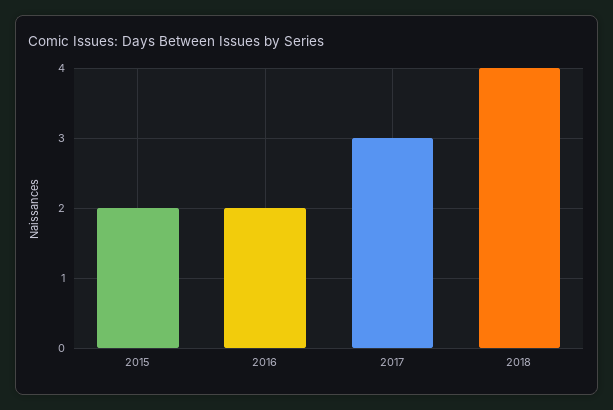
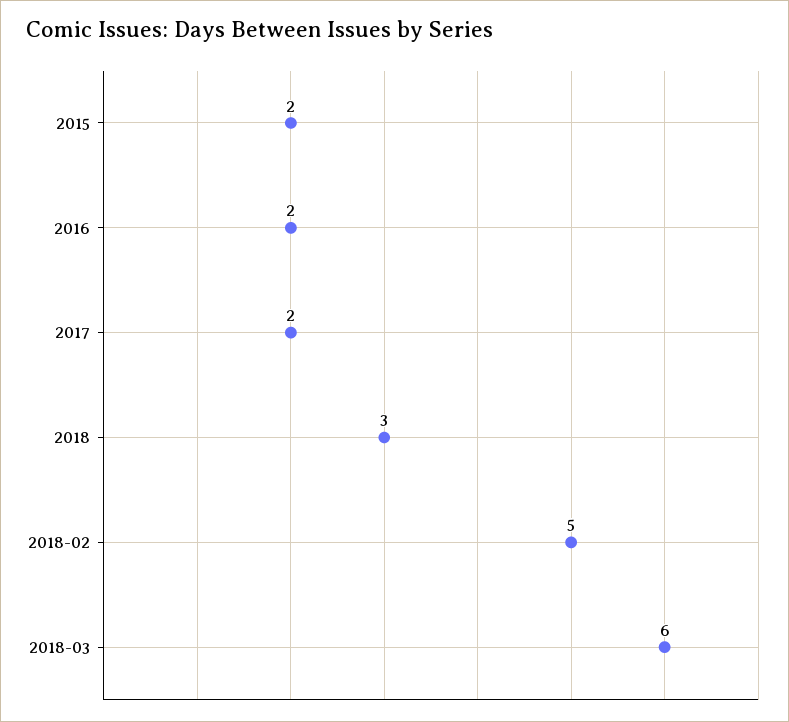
2017: 3 -> 2
2018: 4 -> 3
2018-02: none -> 5
2018-03: none -> 6

